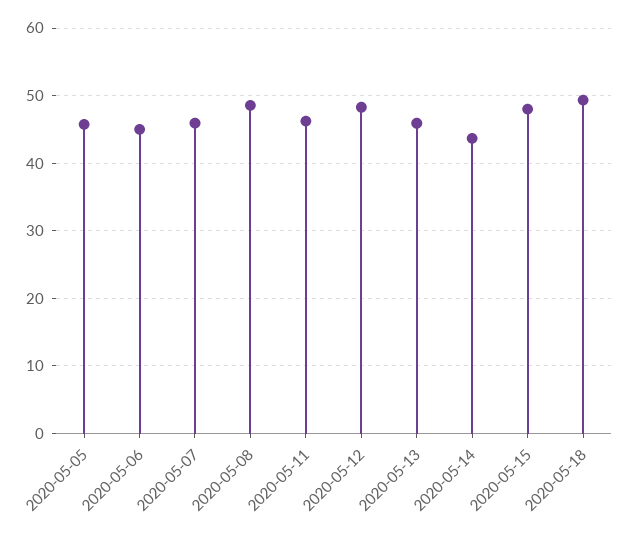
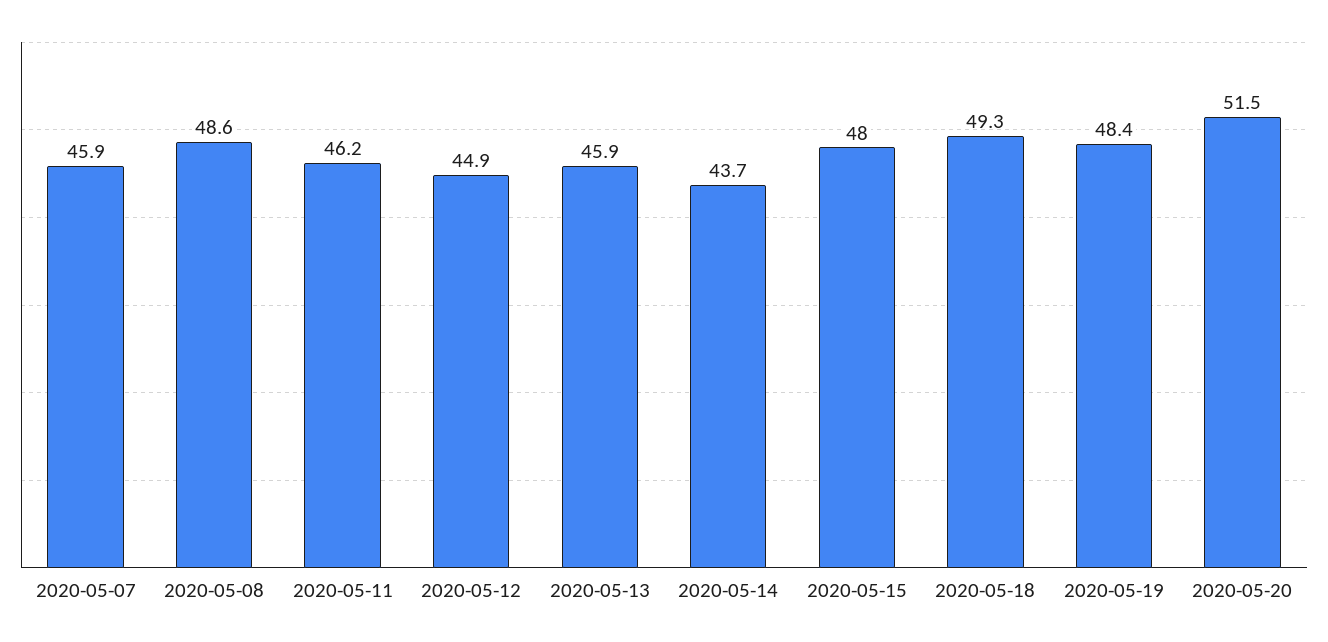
2020-05-05: 46 -> none
2020-05-06: 45 -> none
2020-05-12: 48 -> 44.9
2020-05-19: none -> 48.4
2020-05-20: none -> 51.5

